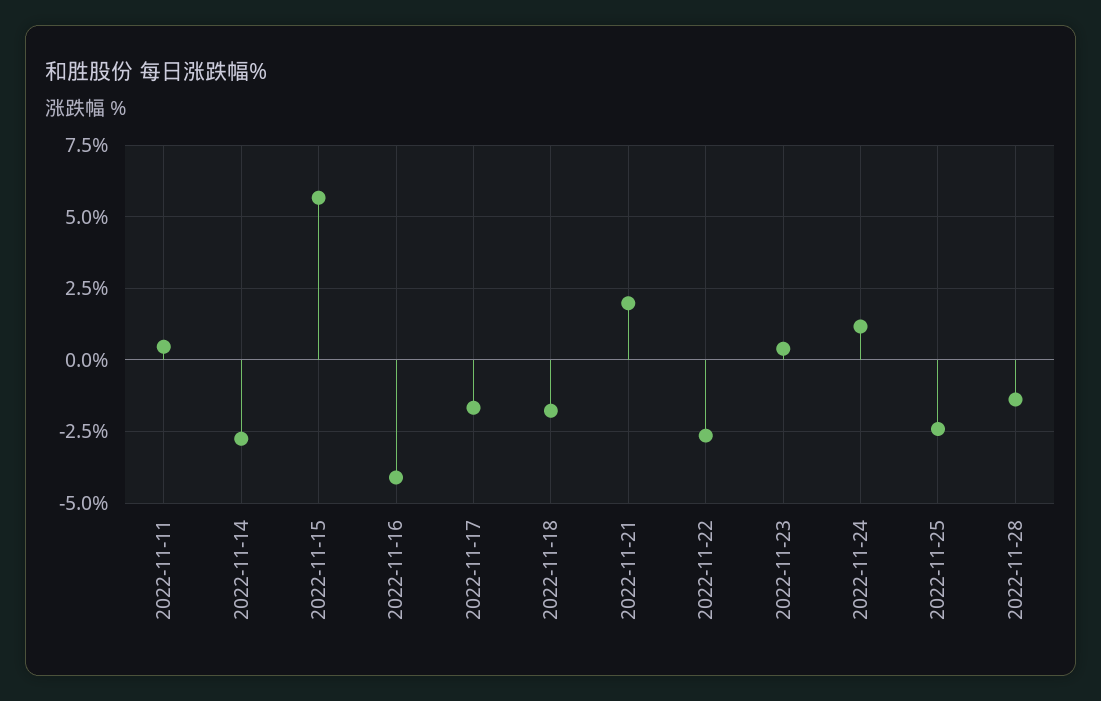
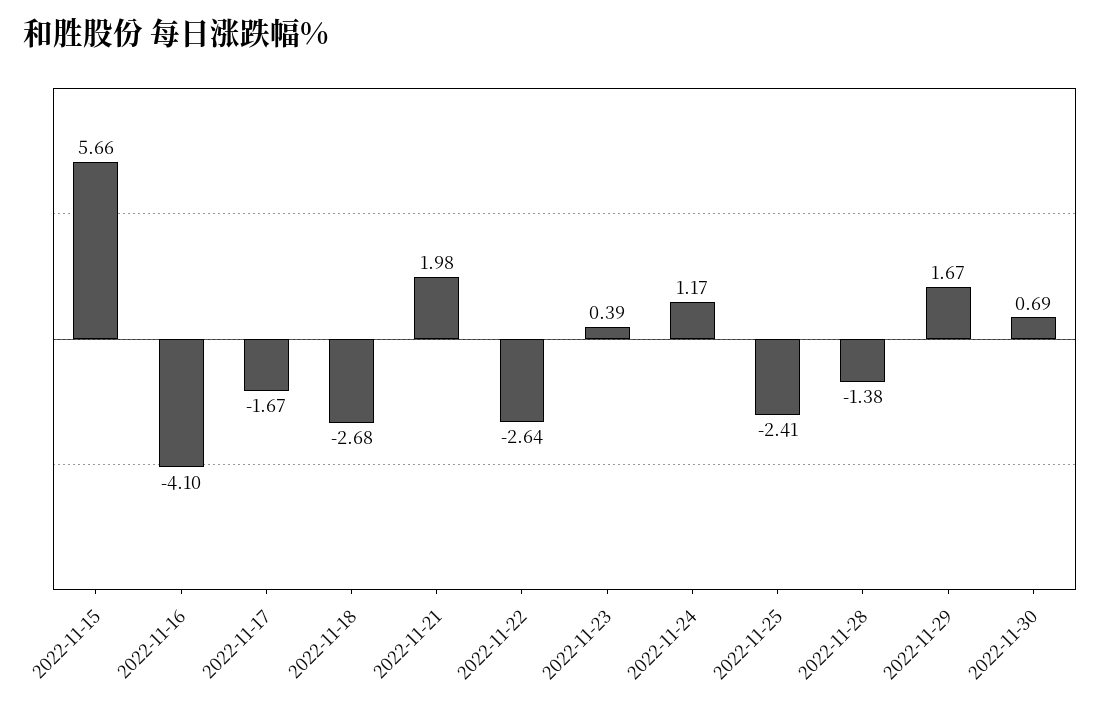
2022-11-11: 0.5 -> none
2022-11-14: -2.75 -> none
2022-11-18: -1.75 -> -2.68
2022-11-29: none -> 1.67
2022-11-30: none -> 0.69

